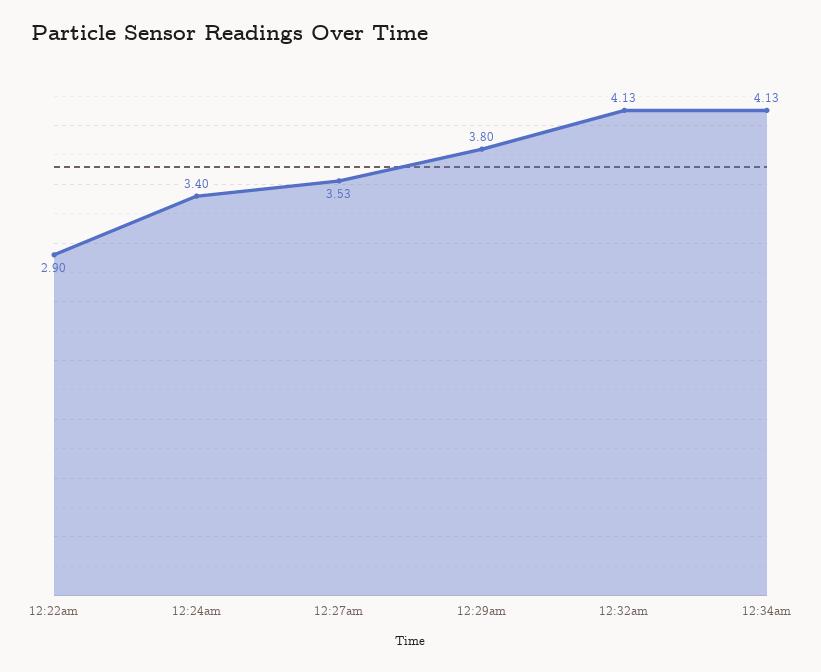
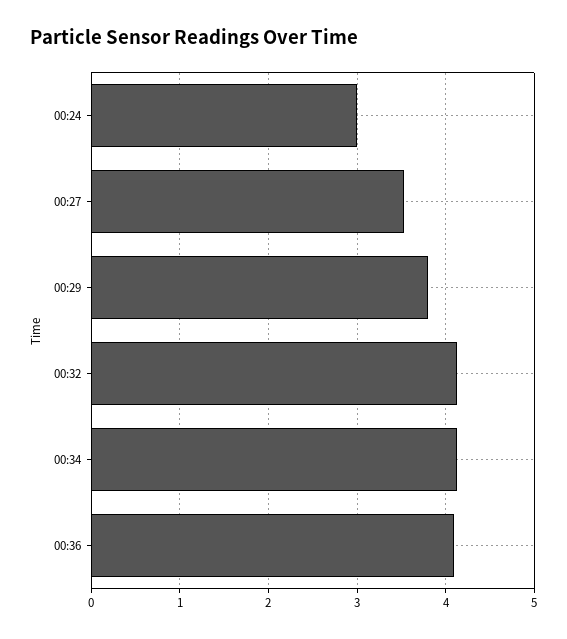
12:22am: 2.9 -> none
12:24am: 3.4 -> 3
00:36: none -> 4.1

